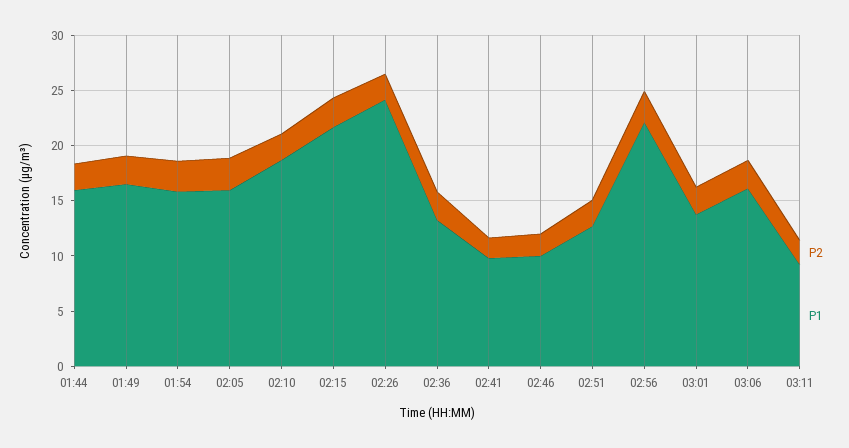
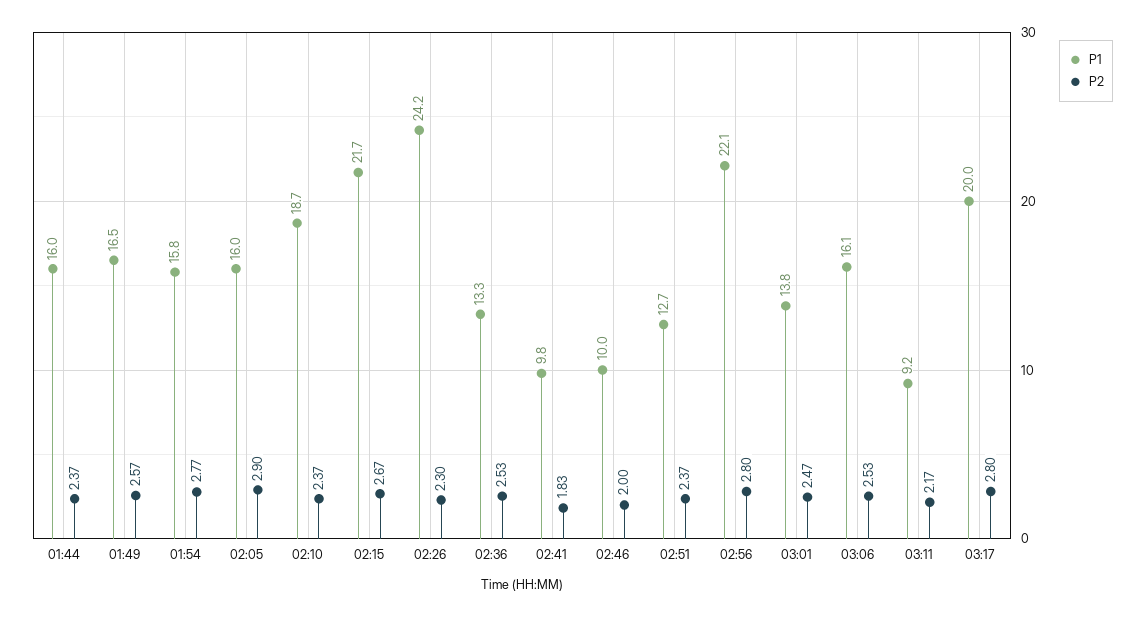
P1, 03:17: none -> 20
P2, 03:17: none -> 2.8

